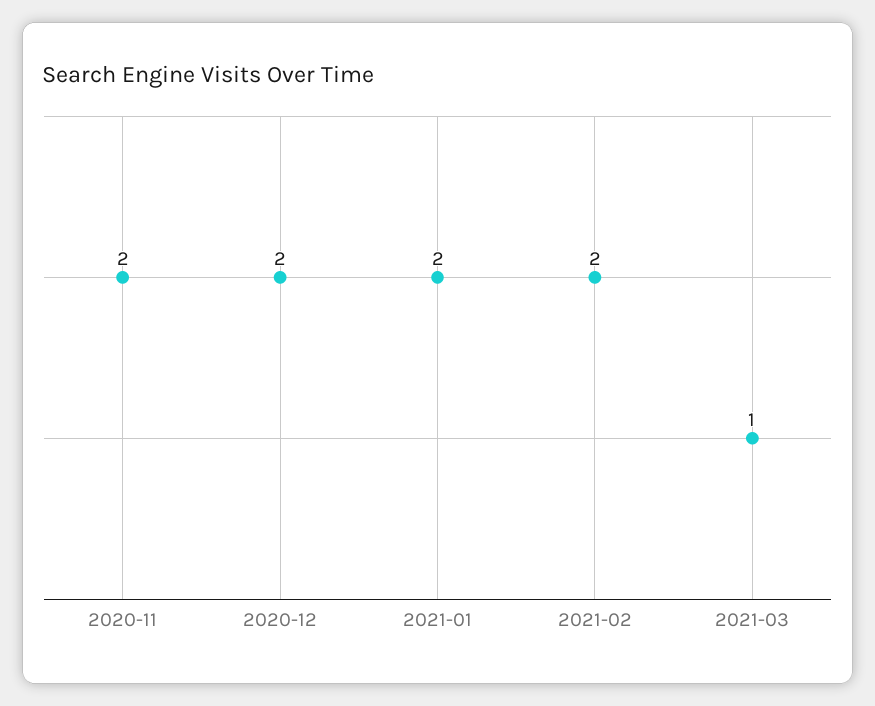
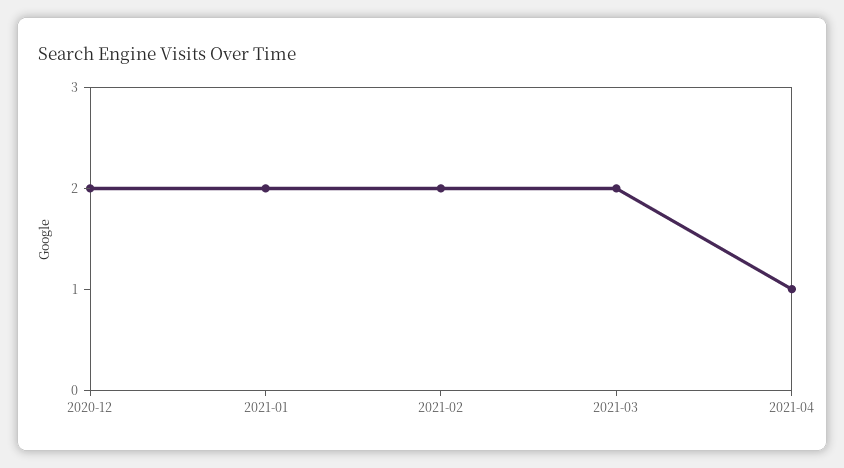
2020-11: 2 -> none
2021-03: 1 -> 2
2021-04: none -> 1

